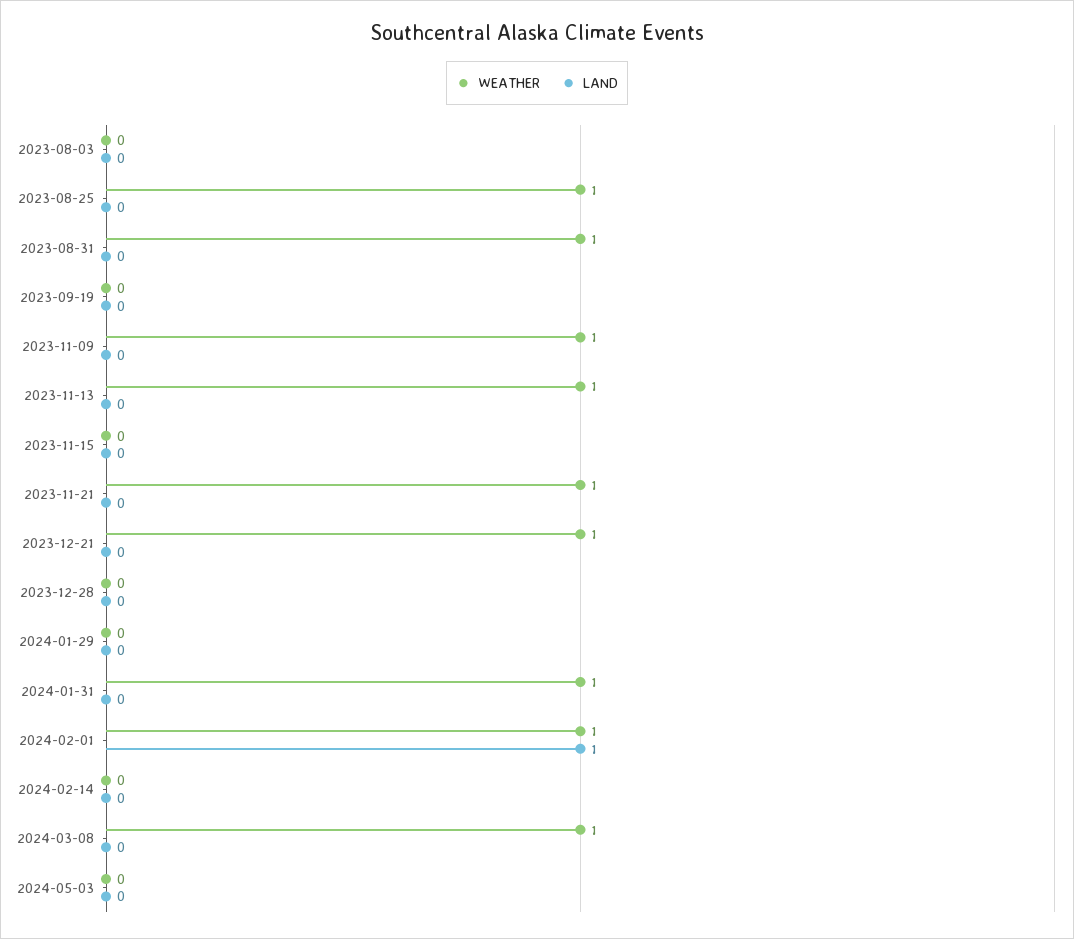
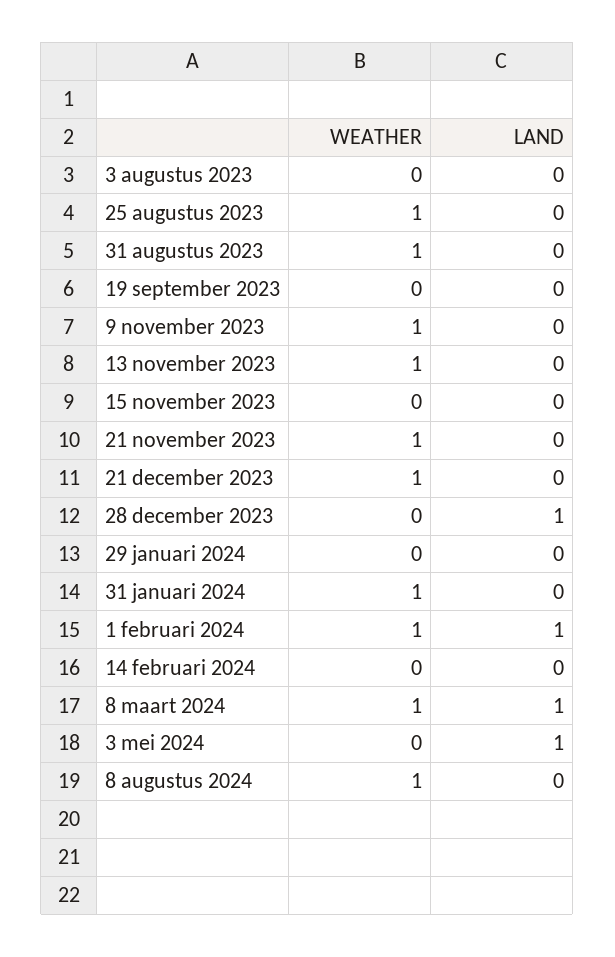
LAND, 2023-12-28: 0 -> 1
LAND, 2024-03-08: 0 -> 1
LAND, 2024-05-03: 0 -> 1
WEATHER, 8 augustus 2024: none -> 1
LAND, 8 augustus 2024: none -> 0

